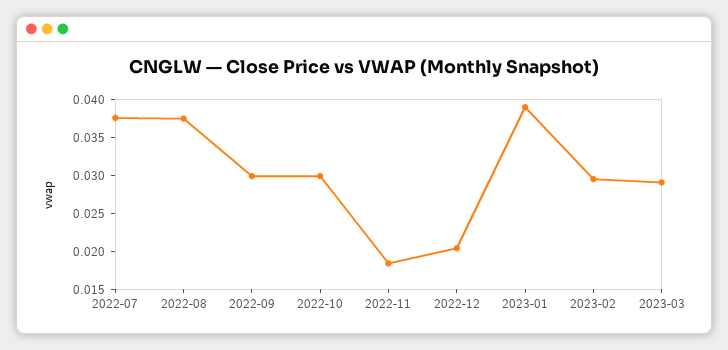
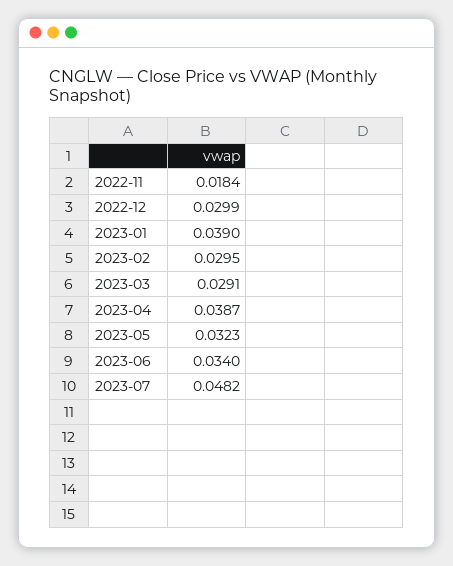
2022-07: 0.0375 -> none
2022-08: 0.0375 -> none
2022-09: 0.03 -> none
2022-10: 0.03 -> none
2022-12: 0.02 -> 0.0299
2023-04: none -> 0.0387
2023-05: none -> 0.0323
2023-06: none -> 0.034
2023-07: none -> 0.0482

